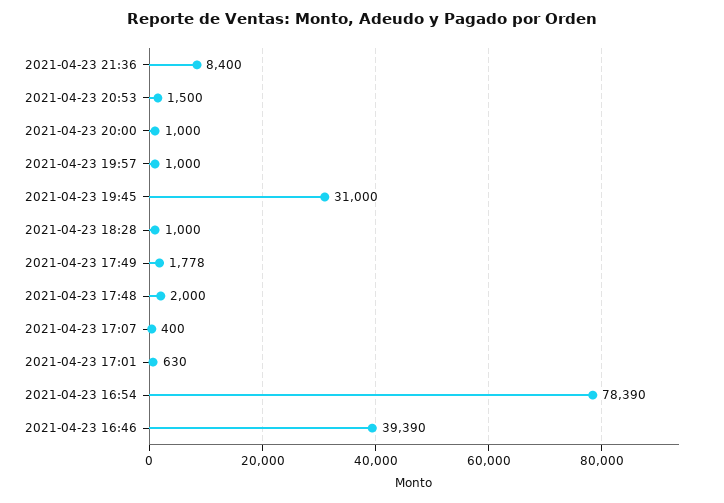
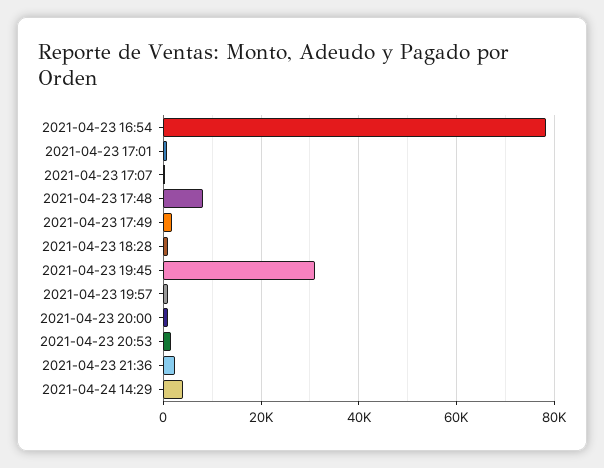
2021-04-23 21:36: 8400 -> 2000
2021-04-23 17:48: 2000 -> 8000
2021-04-23 16:46: 39390 -> none
2021-04-24 14:29: none -> 4000

